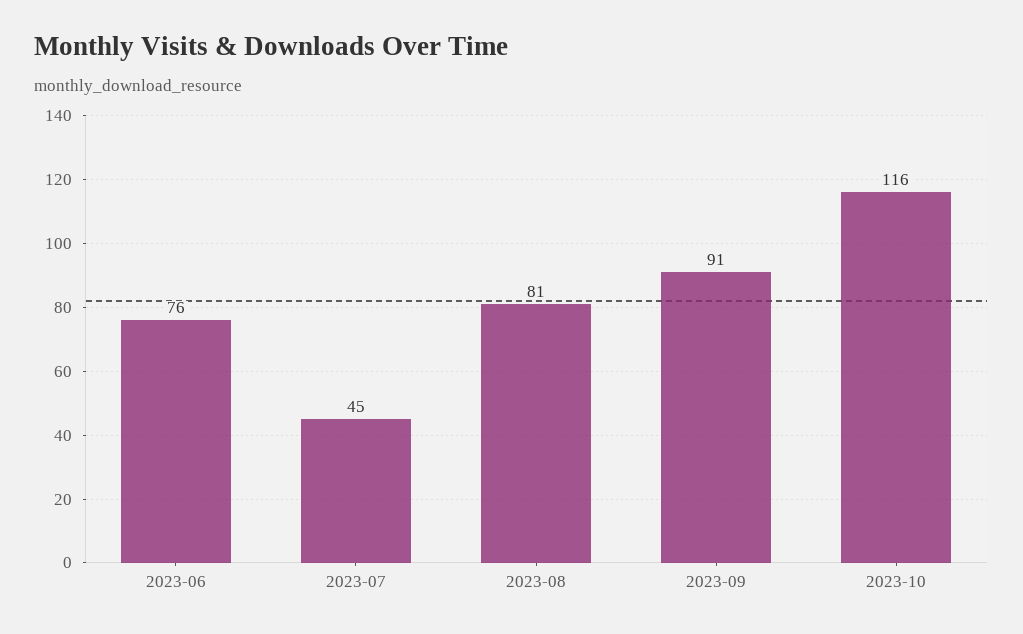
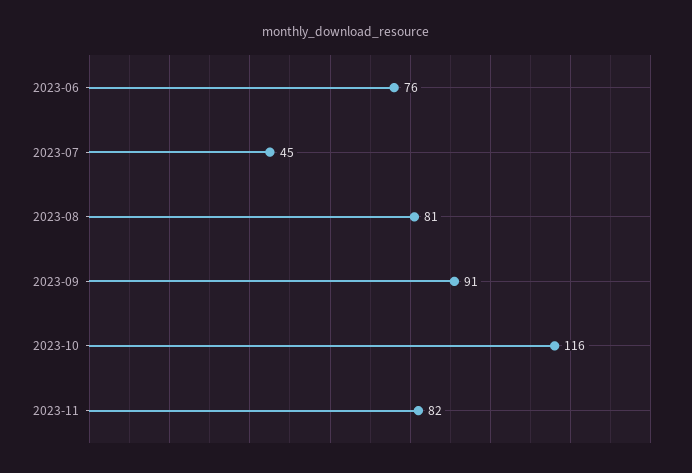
2023-11: none -> 82

